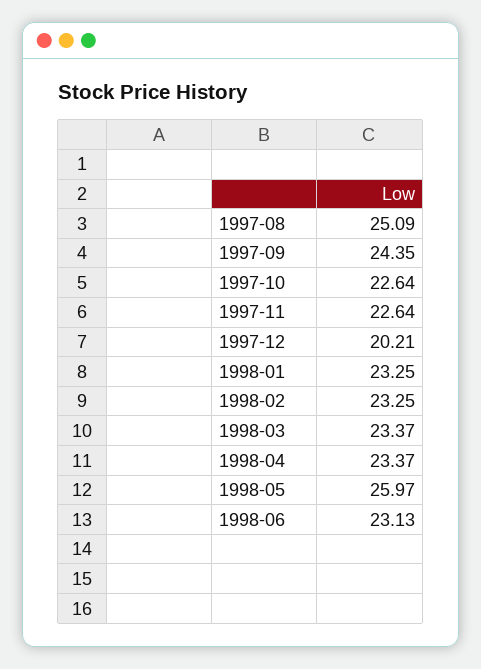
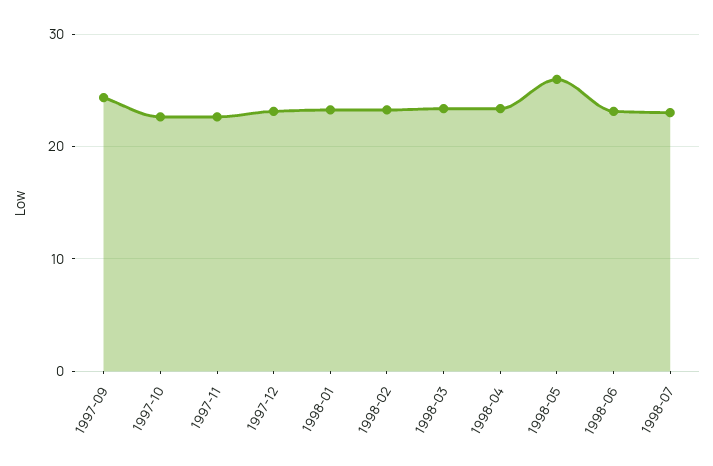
1997-08: 25.09 -> none
1997-12: 20.21 -> 23
1998-07: none -> 23

